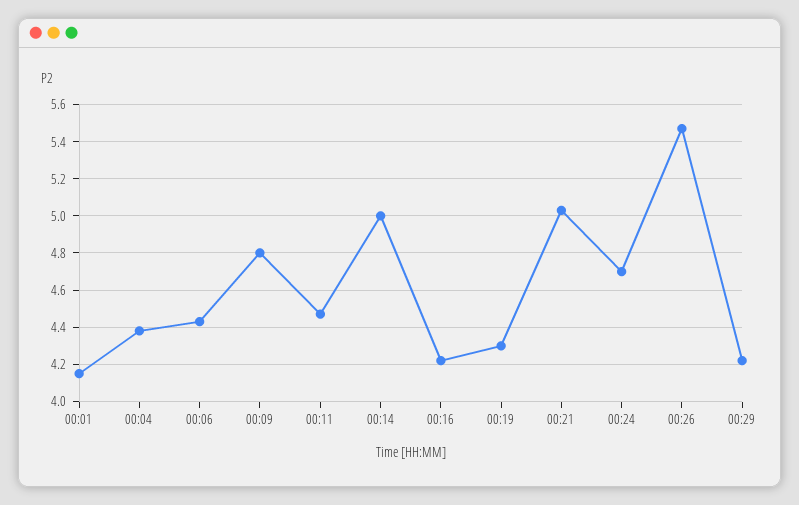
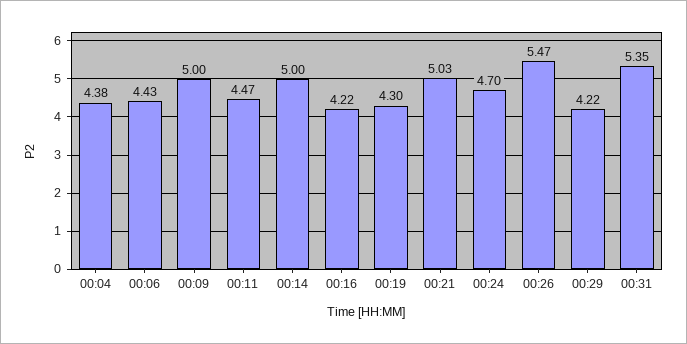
00:01: 4.15 -> none
00:09: 4.8 -> 5
00:31: none -> 5.35

